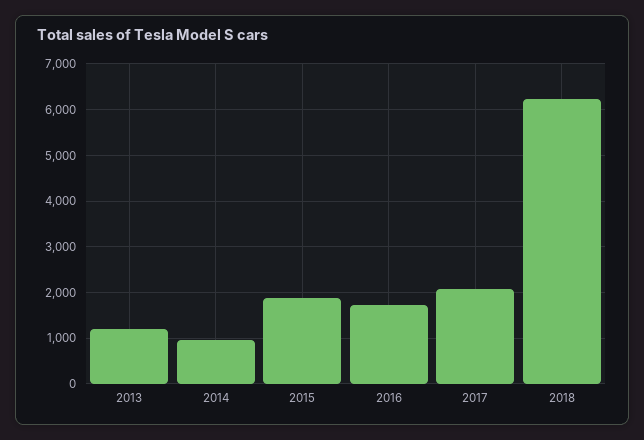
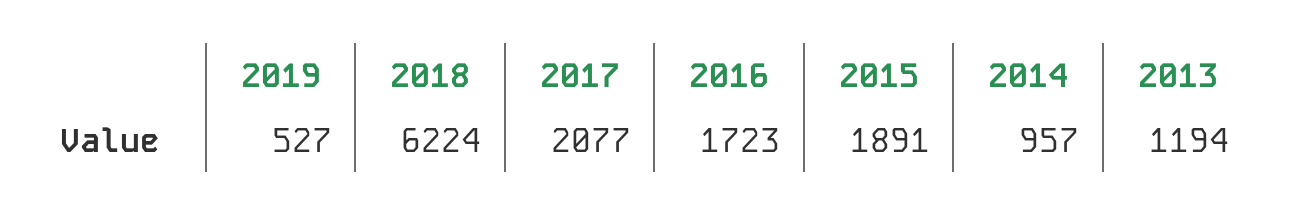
2019: none -> 527

